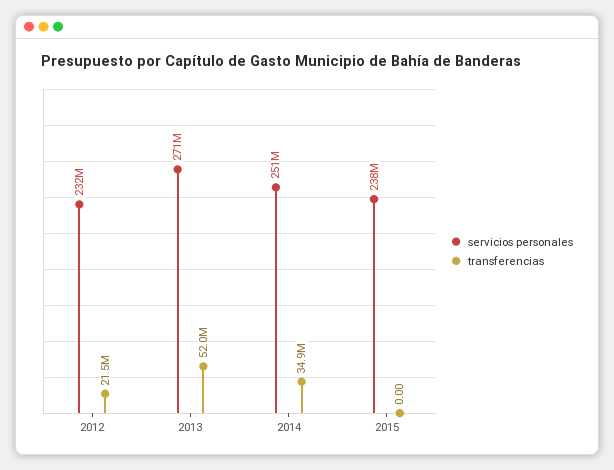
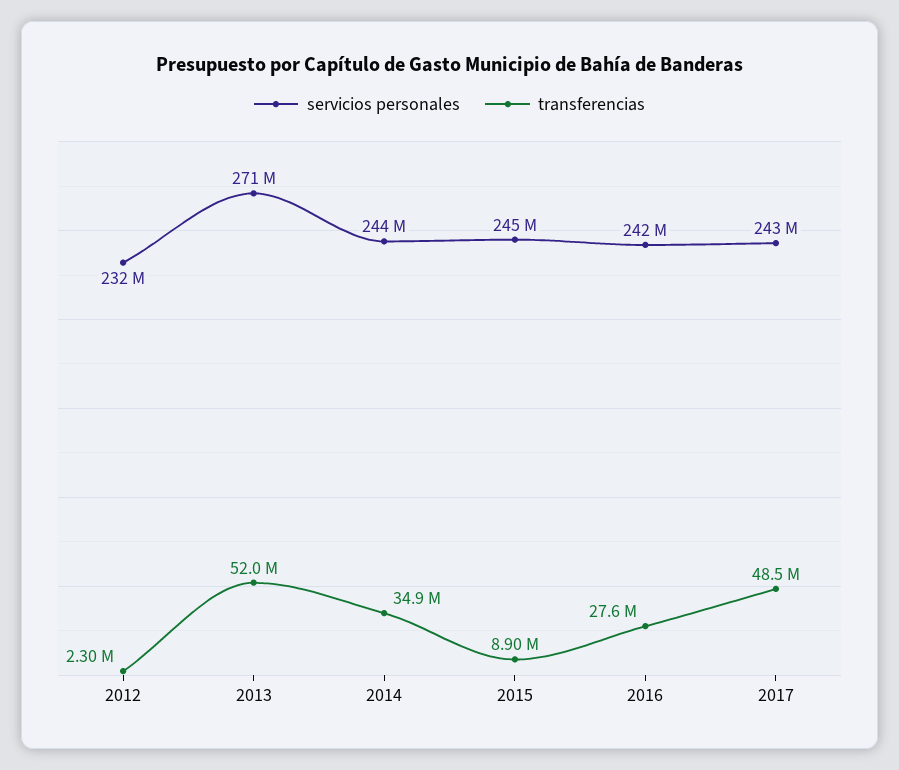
transferencias, 2012: 21500000 -> 2300000
servicios personales, 2014: 251000000 -> 244000000
servicios personales, 2015: 238000000 -> 245000000
transferencias, 2015: 0 -> 8900000
servicios personales, 2016: none -> 242000000
transferencias, 2016: none -> 27600000
servicios personales, 2017: none -> 243000000
transferencias, 2017: none -> 48500000

